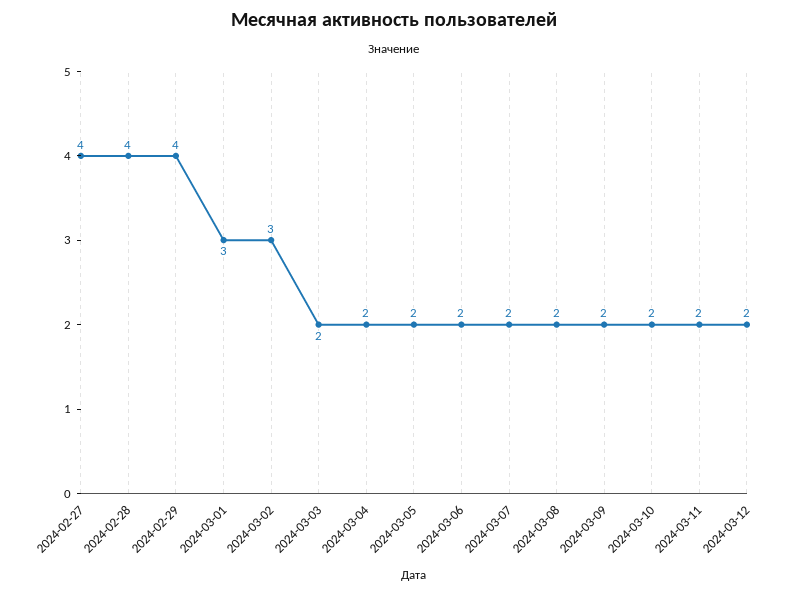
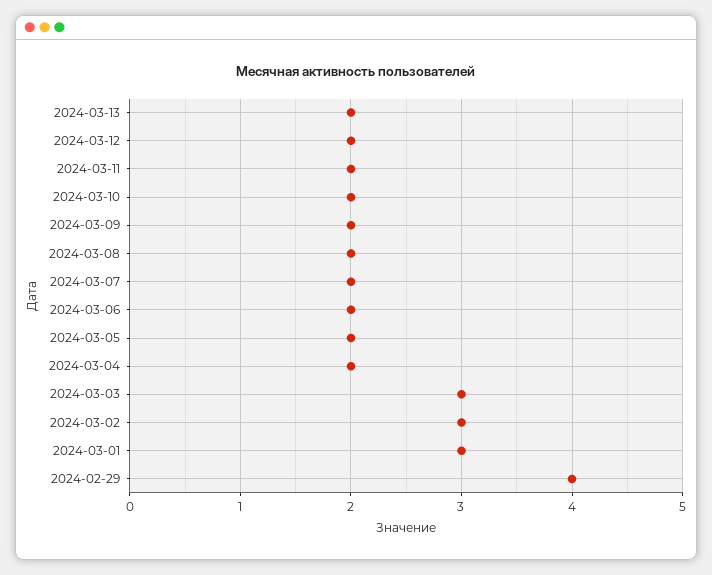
2024-02-27: 4 -> none
2024-02-28: 4 -> none
2024-03-03: 2 -> 3
2024-03-13: none -> 2

